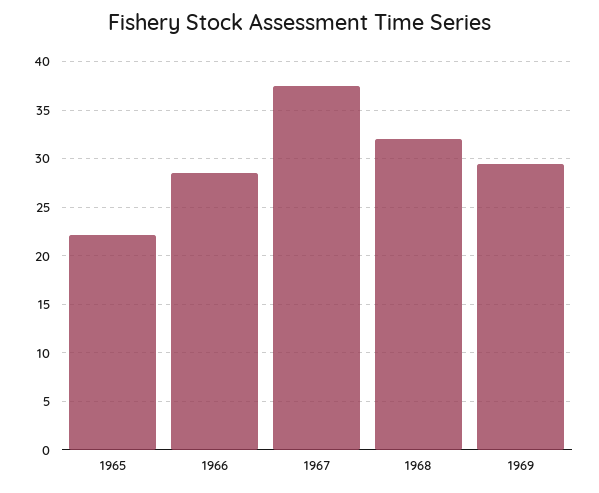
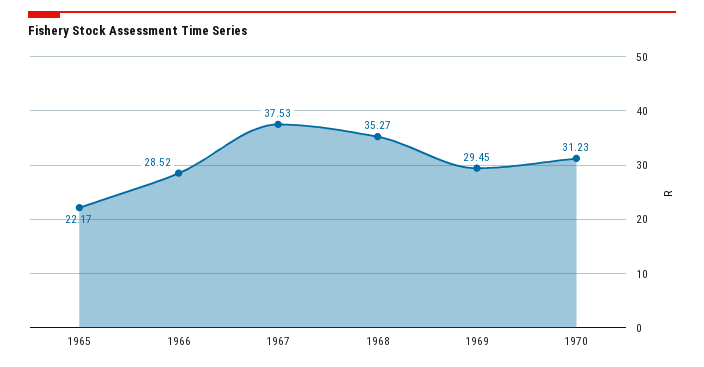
1968: 32 -> 35.27
1970: none -> 31.23

